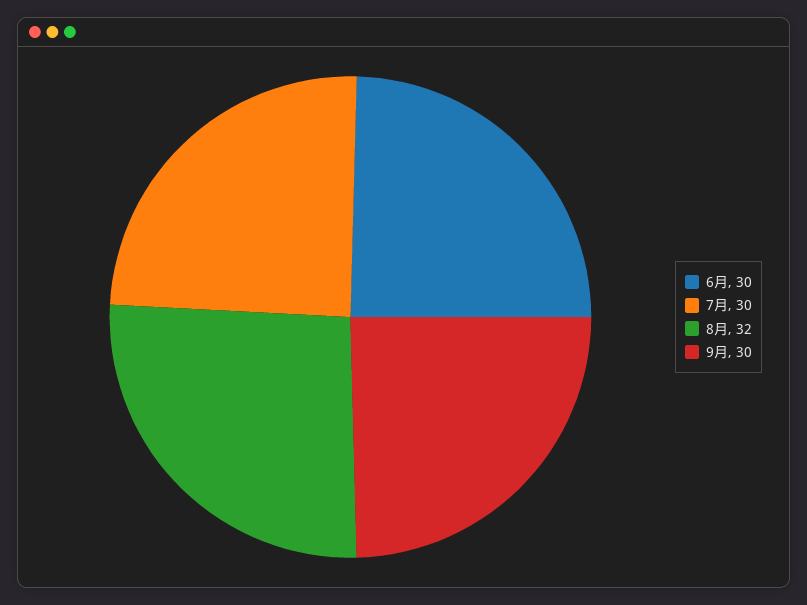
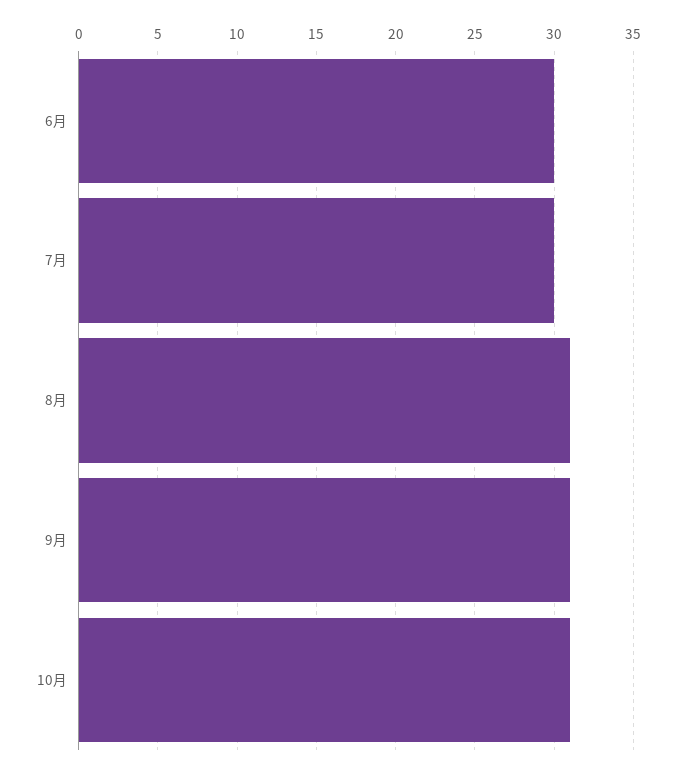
8月: 32 -> 31
9月: 30 -> 31
10月: none -> 31

